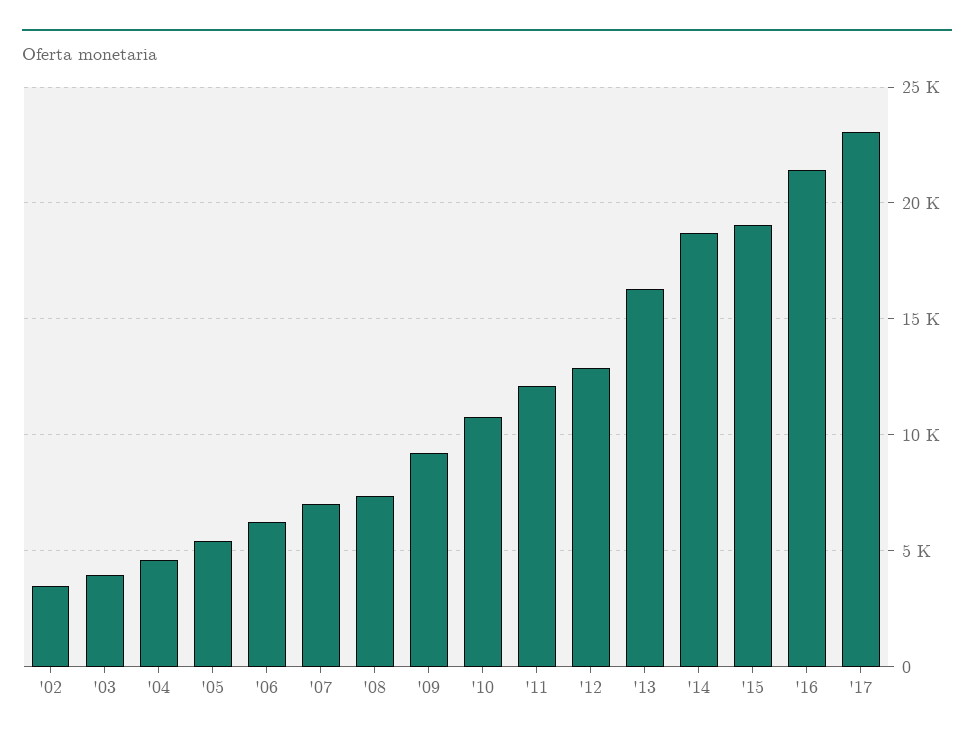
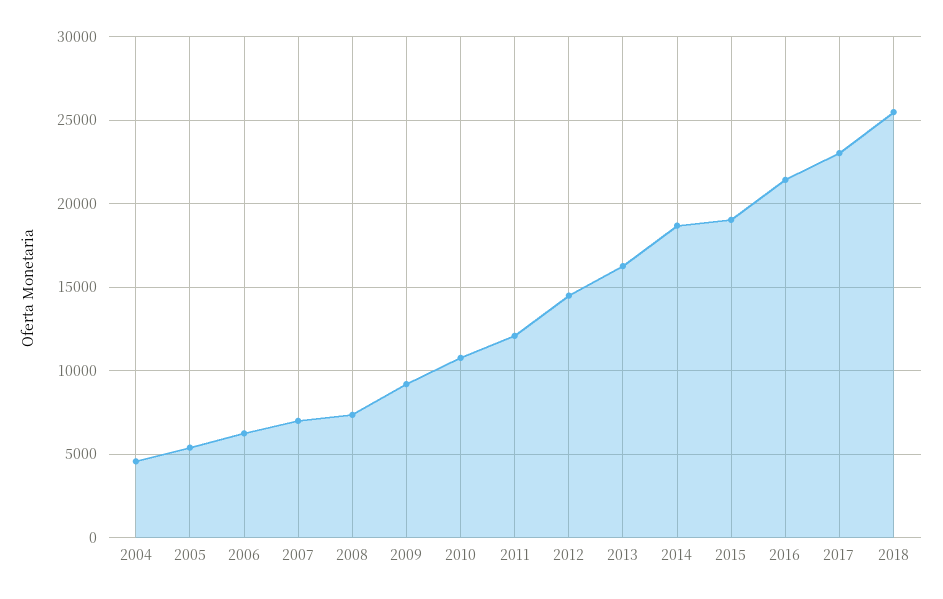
'02: 3500 -> none
'03: 4000 -> none
'12: 13000 -> 14500
2018: none -> 25500

